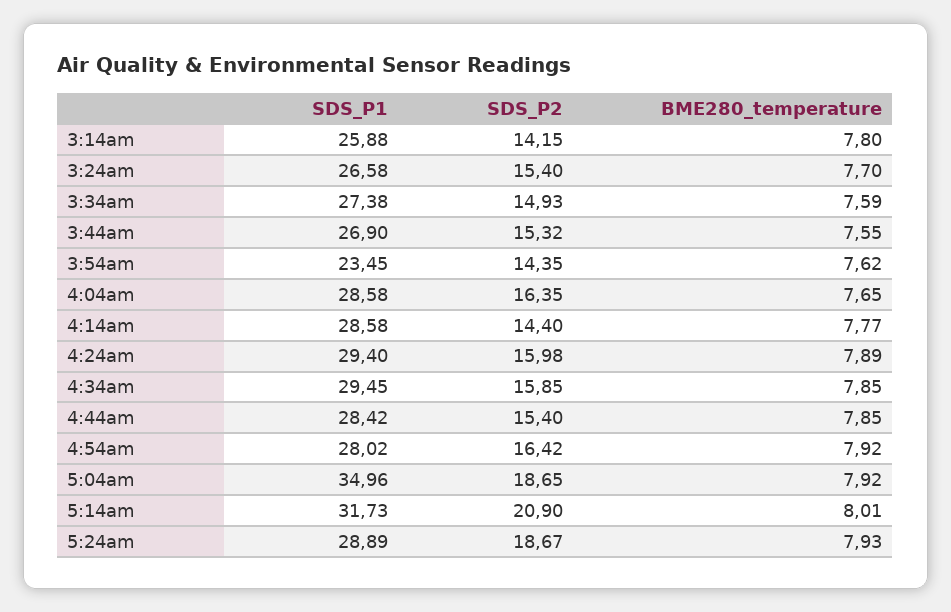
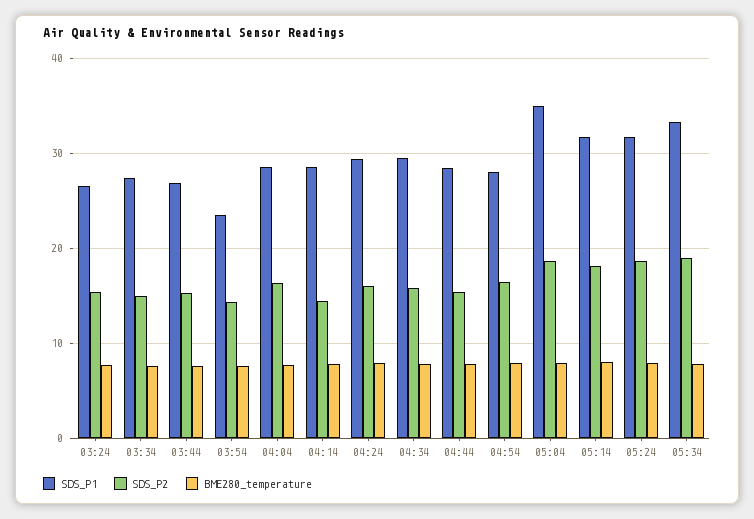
SDS_P1, 3:14am: 25.88 -> none
SDS_P2, 3:14am: 14.15 -> none
BME280_temperature, 3:14am: 7.8 -> none
SDS_P2, 5:14am: 20.9 -> 18
SDS_P1, 5:24am: 28.89 -> 32
SDS_P1, 05:34: none -> 33
SDS_P2, 05:34: none -> 19
BME280_temperature, 05:34: none -> 8

